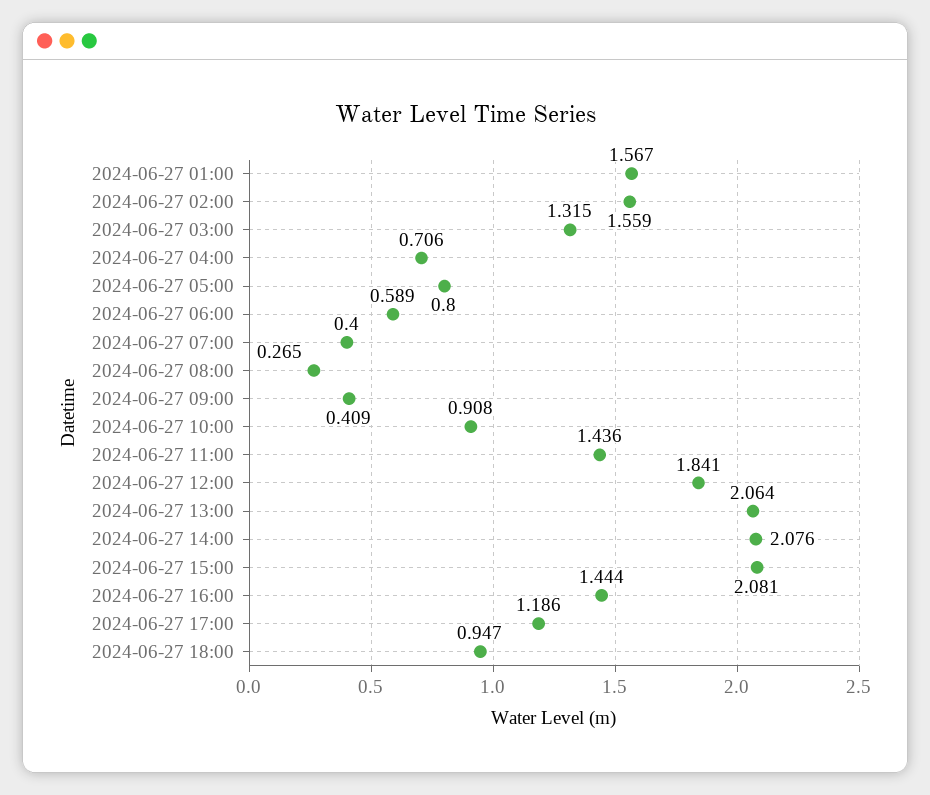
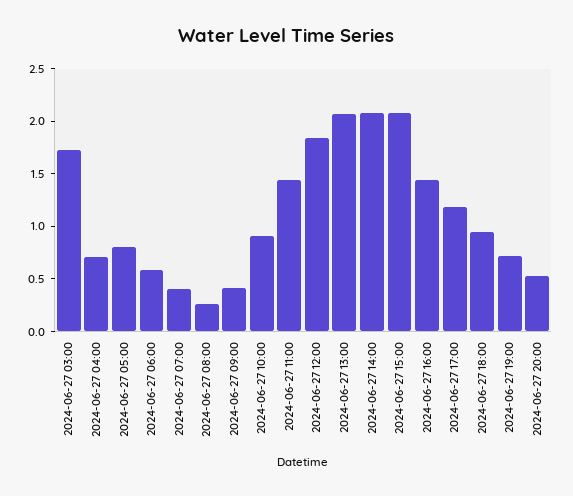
2024-06-27 01:00: 1.567 -> none
2024-06-27 02:00: 1.559 -> none
2024-06-27 03:00: 1.315 -> 1.7
2024-06-27 19:00: none -> 0.7
2024-06-27 20:00: none -> 0.5

